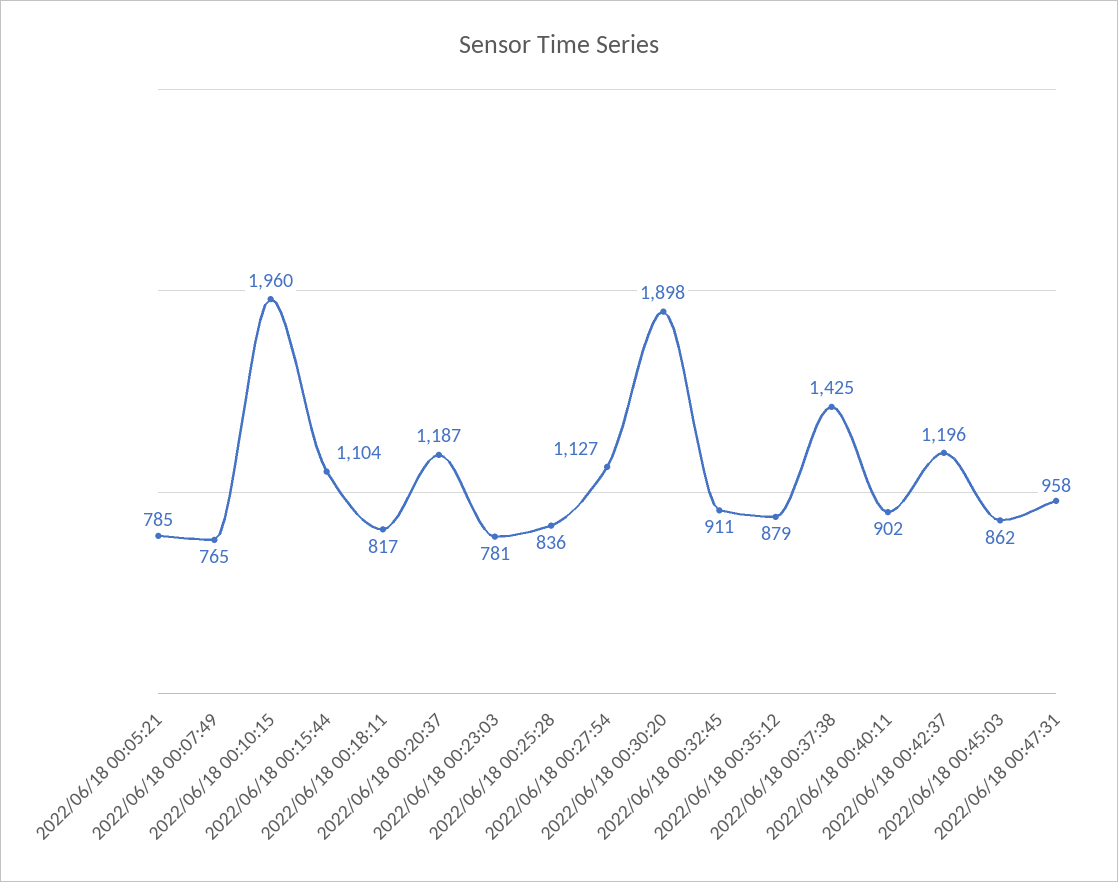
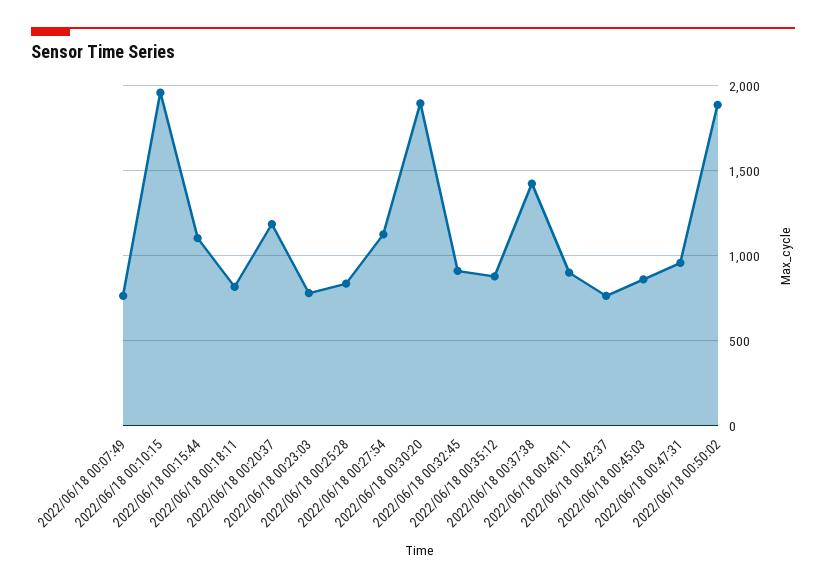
2022/06/18 00:05:21: 785 -> none
2022/06/18 00:42:37: 1196 -> 750
2022/06/18 00:50:02: none -> 1900

